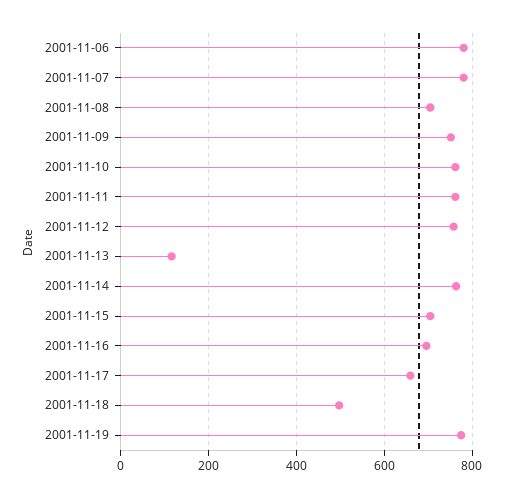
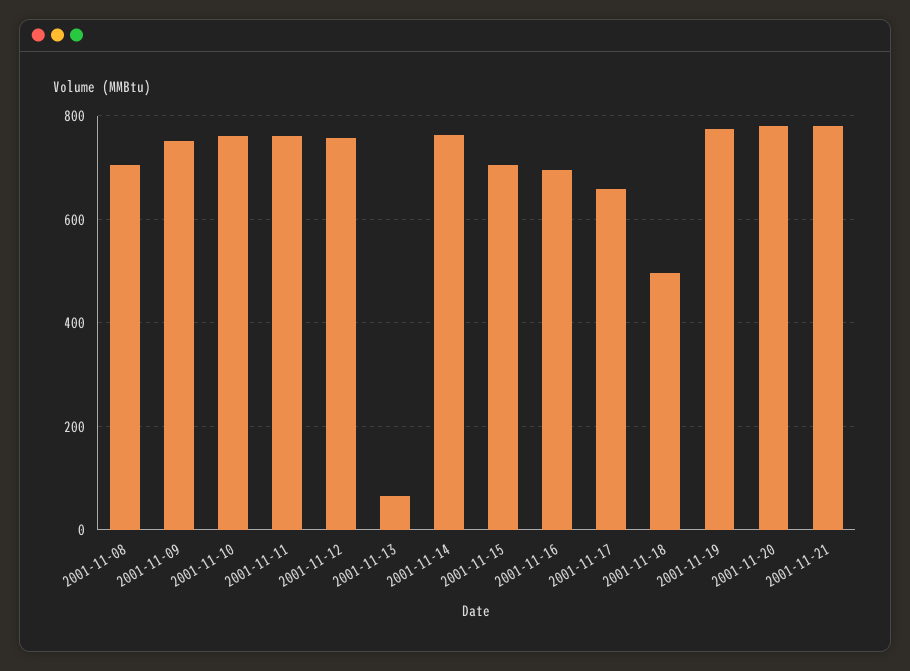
2001-11-06: 780 -> none
2001-11-07: 780 -> none
2001-11-13: 120 -> 60
2001-11-20: none -> 780
2001-11-21: none -> 780

